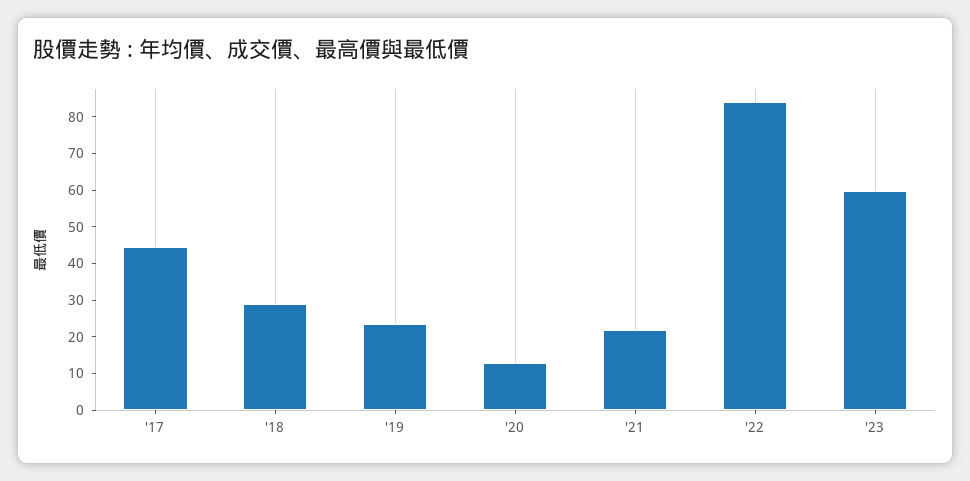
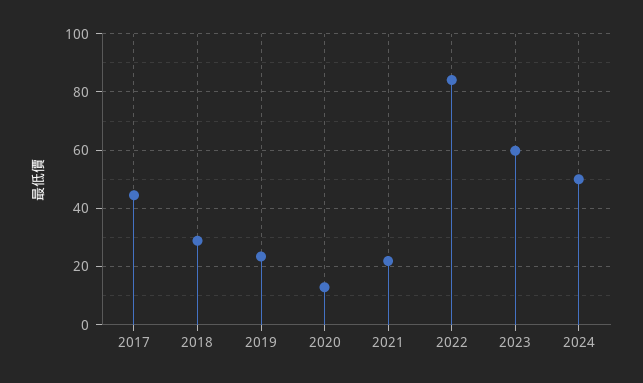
2024: none -> 50

